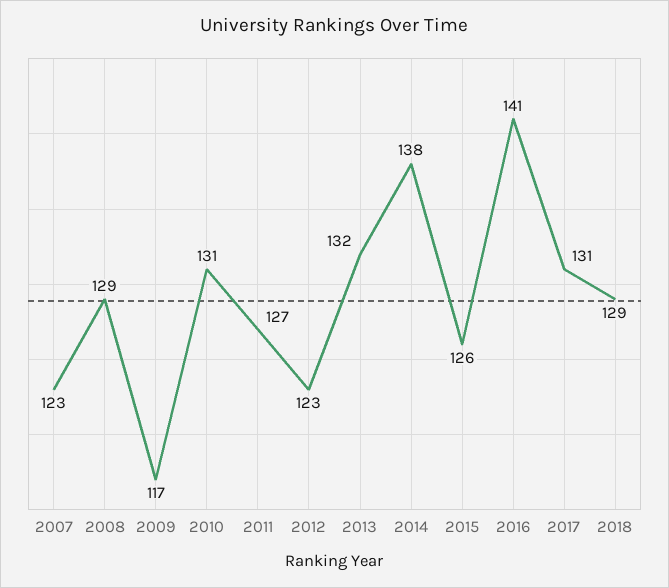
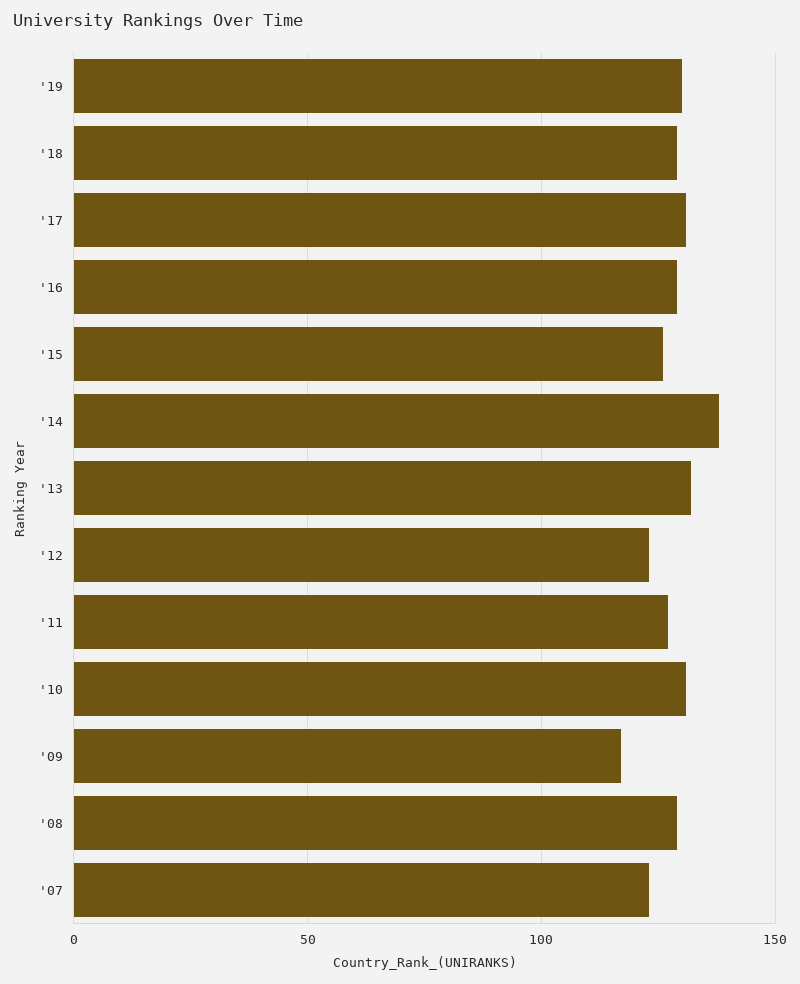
2016: 141 -> 130
'19: none -> 130

